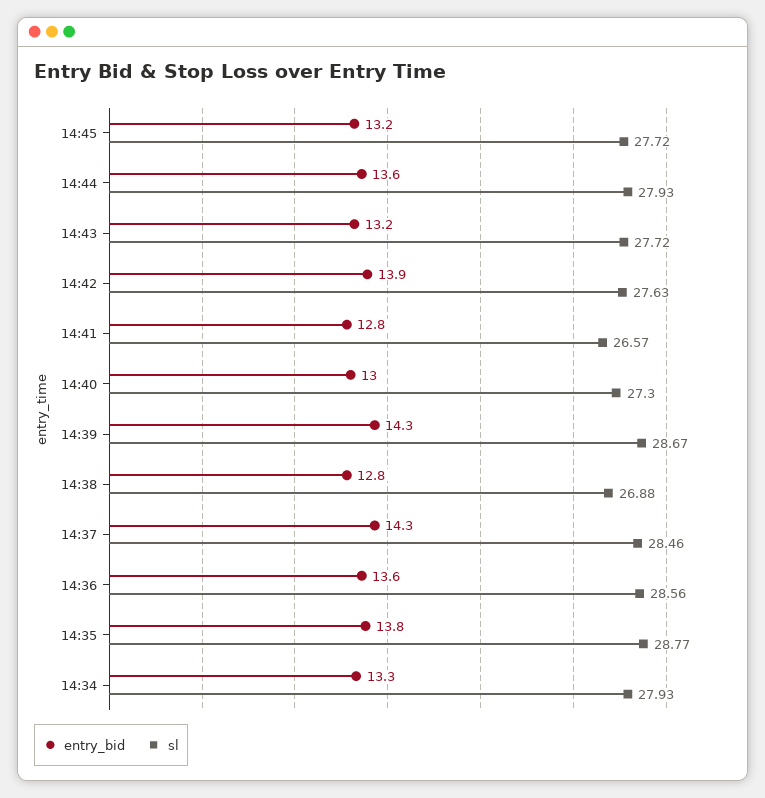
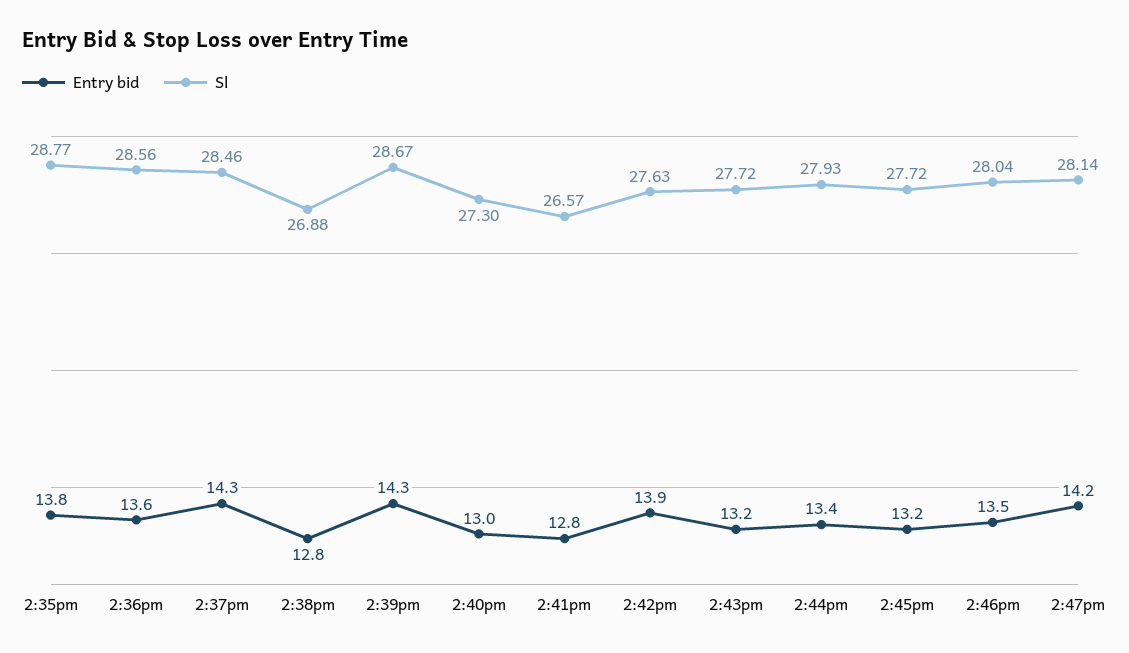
entry_bid, 14:44: 13.6 -> 13.4
entry_bid, 14:34: 13.3 -> none
sl, 14:34: 27.93 -> none
entry_bid, 2:46pm: none -> 13.5
sl, 2:46pm: none -> 28.04
entry_bid, 2:47pm: none -> 14.2
sl, 2:47pm: none -> 28.14

